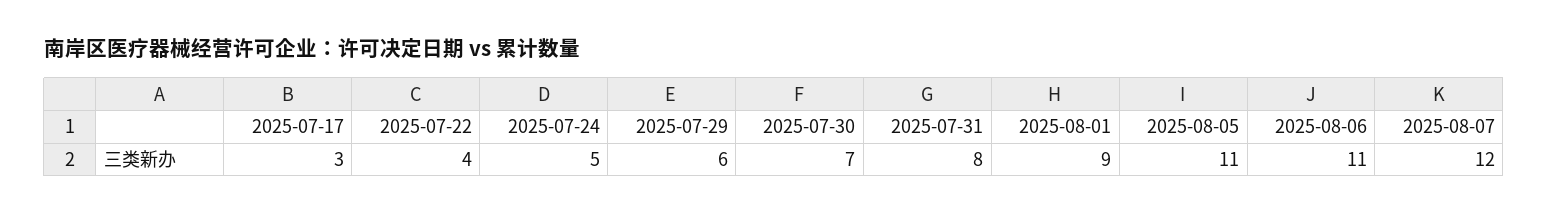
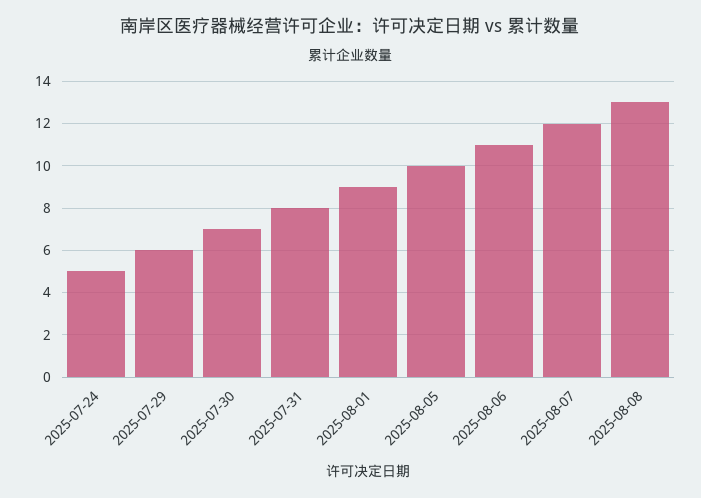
2025-07-17: 3 -> none
2025-07-22: 4 -> none
2025-08-05: 11 -> 10
2025-08-08: none -> 13

